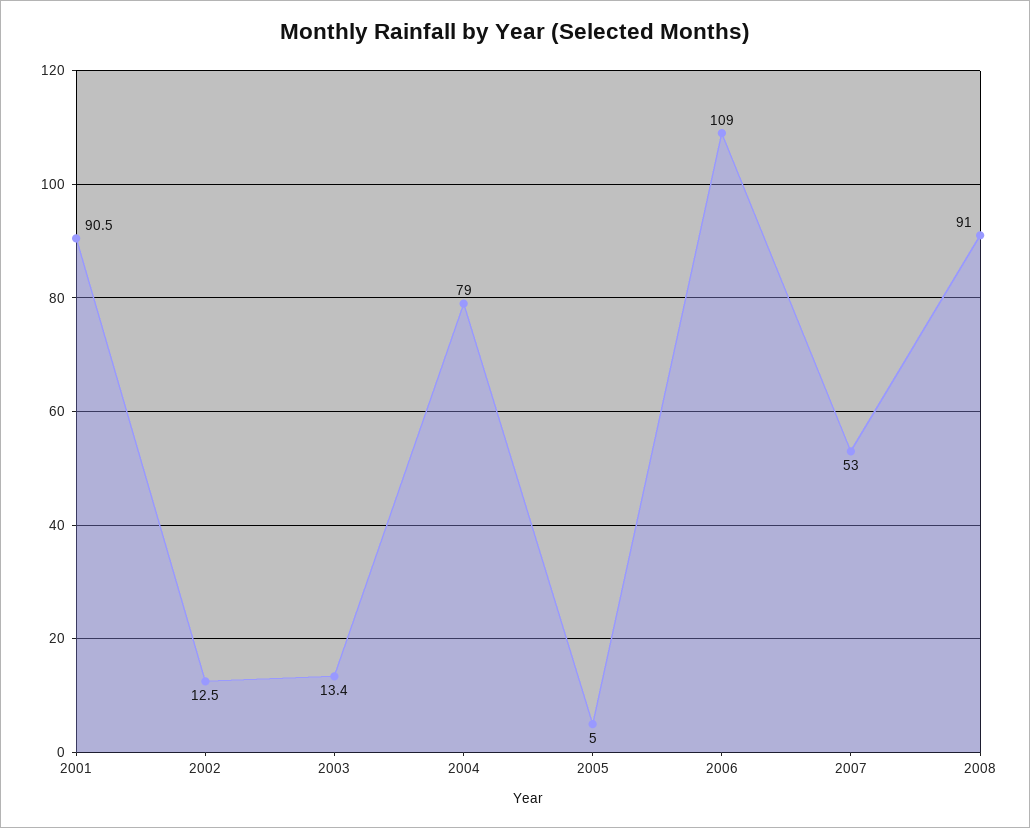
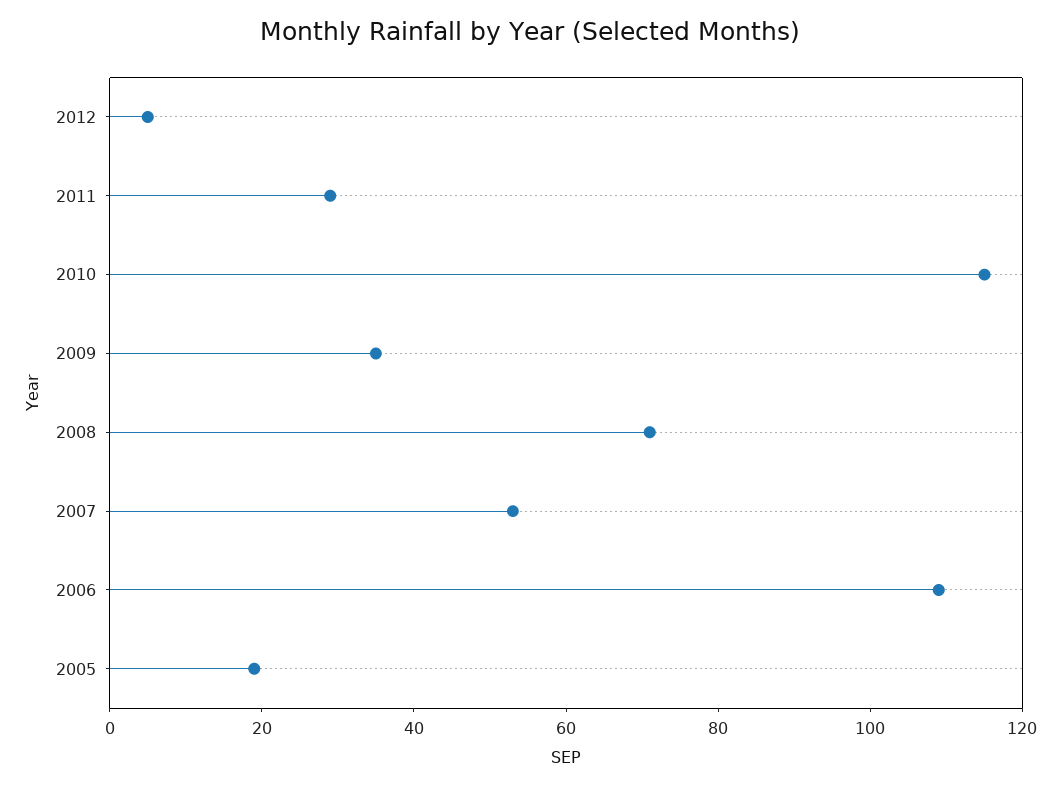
2001: 90.5 -> none
2002: 12.5 -> none
2003: 13.4 -> none
2004: 79 -> none
2005: 5 -> 20
2008: 91 -> 70
2012: none -> 5
2011: none -> 30
2010: none -> 115
2009: none -> 35

